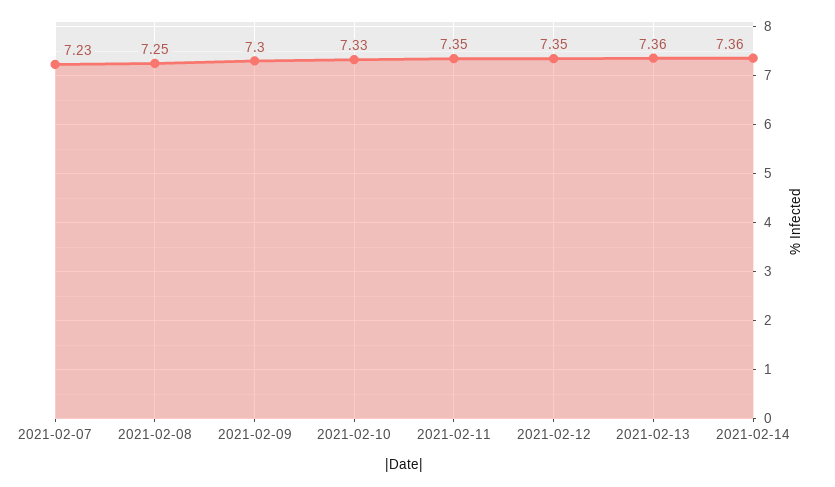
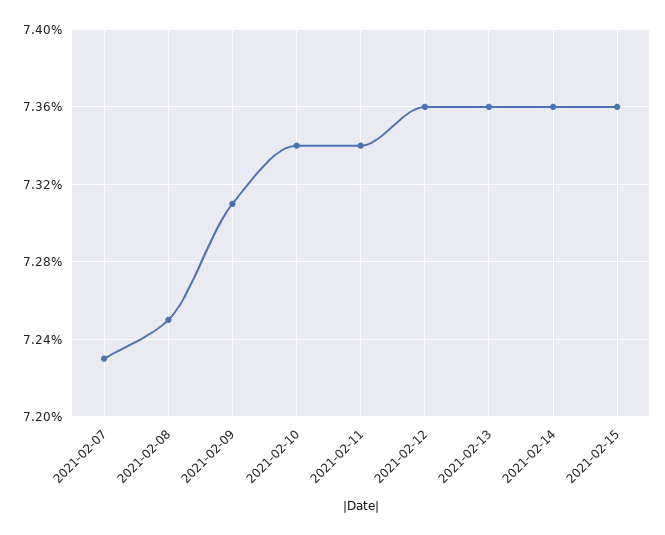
2021-02-09: 7.3 -> 7.31
2021-02-10: 7.33 -> 7.34
2021-02-11: 7.35 -> 7.34
2021-02-12: 7.35 -> 7.36
2021-02-15: none -> 7.36

